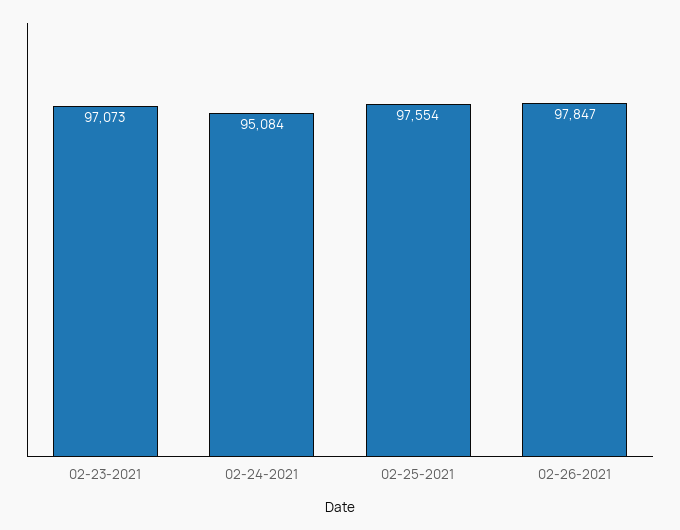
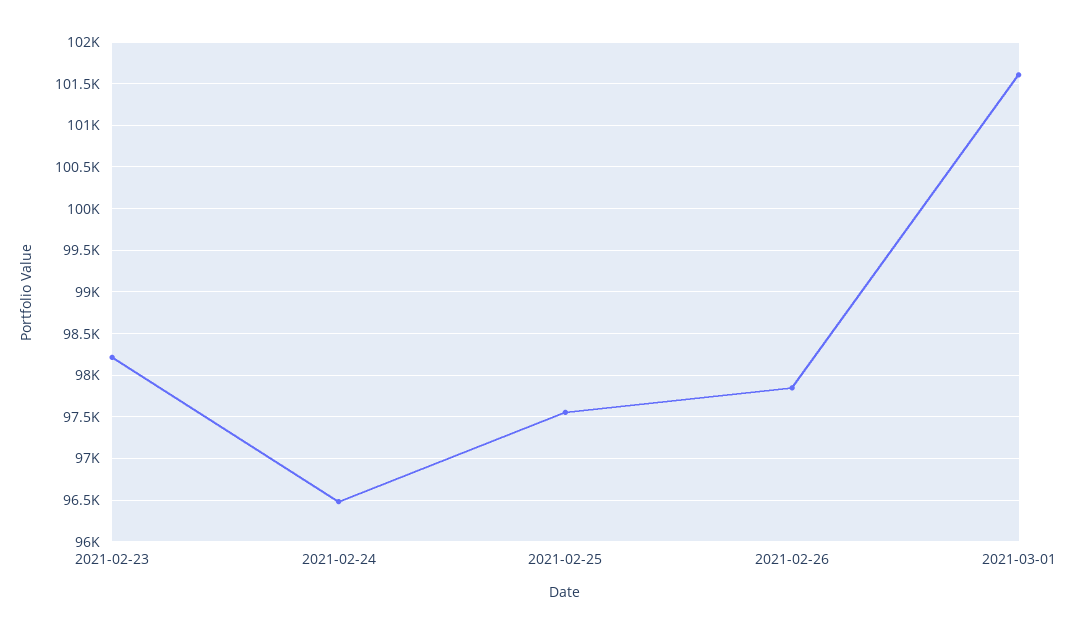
02-23-2021: 97073 -> 98200
02-24-2021: 95084 -> 96500
2021-03-01: none -> 101600

